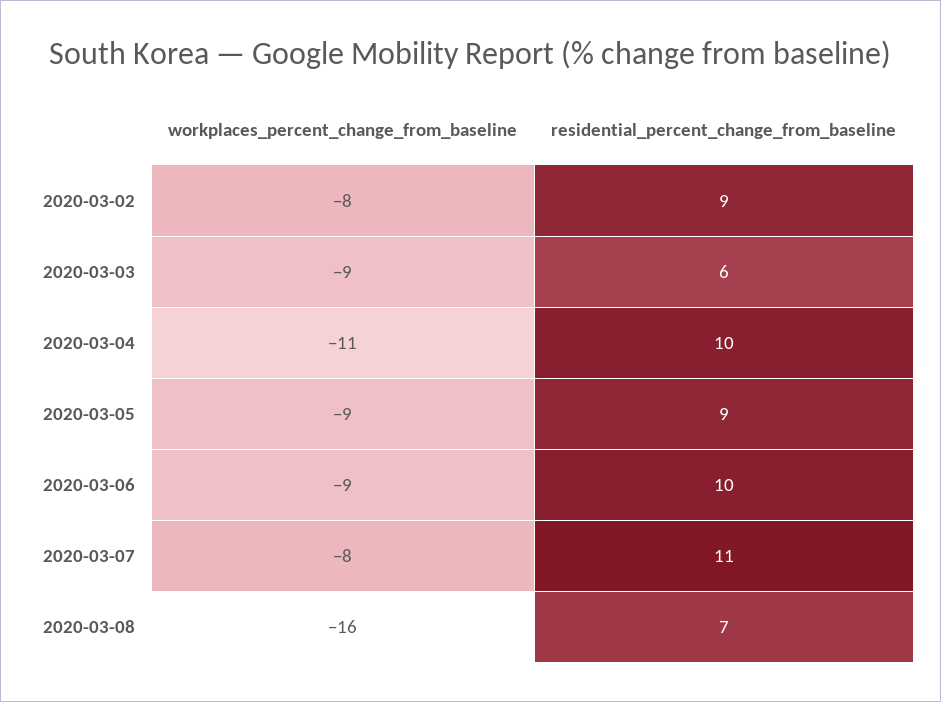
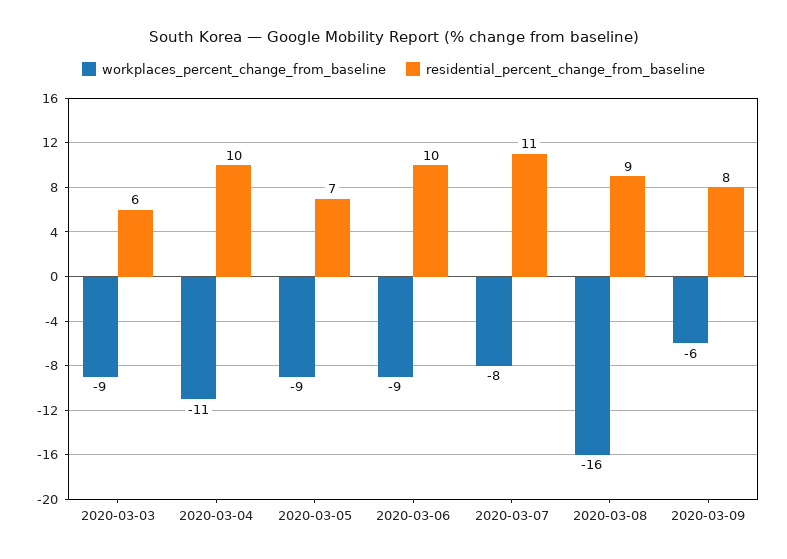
workplaces_percent_change_from_baseline, 2020-03-02: -8 -> none
residential_percent_change_from_baseline, 2020-03-02: 9 -> none
residential_percent_change_from_baseline, 2020-03-05: 9 -> 7
residential_percent_change_from_baseline, 2020-03-08: 7 -> 9
workplaces_percent_change_from_baseline, 2020-03-09: none -> -6
residential_percent_change_from_baseline, 2020-03-09: none -> 8

